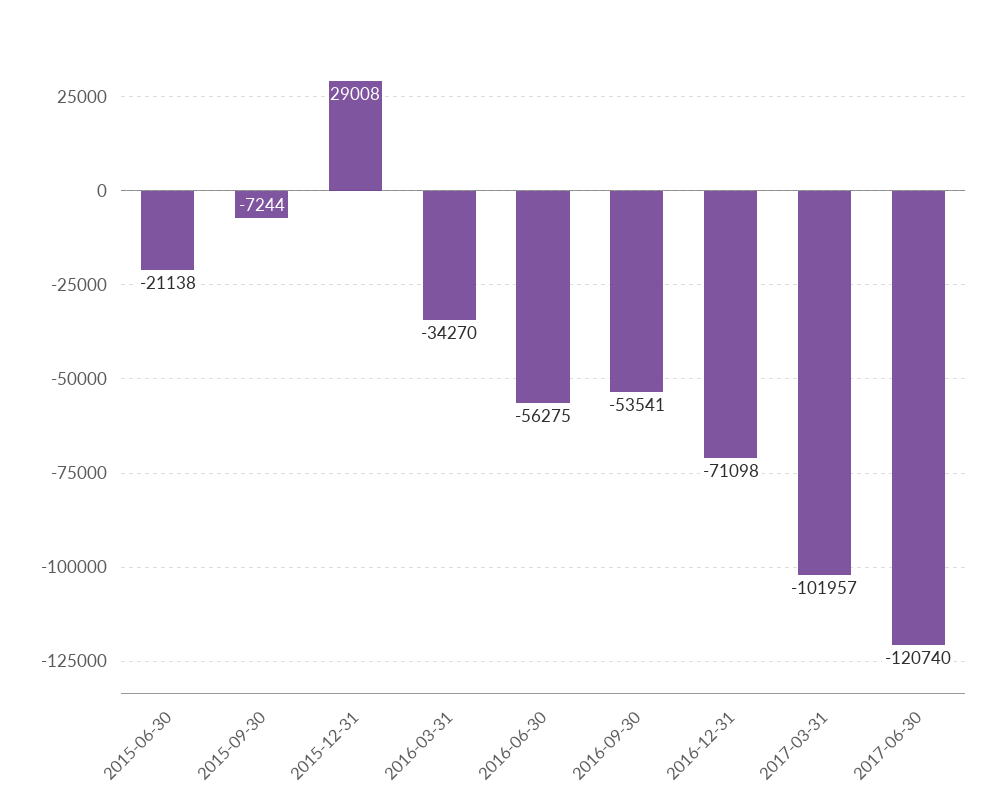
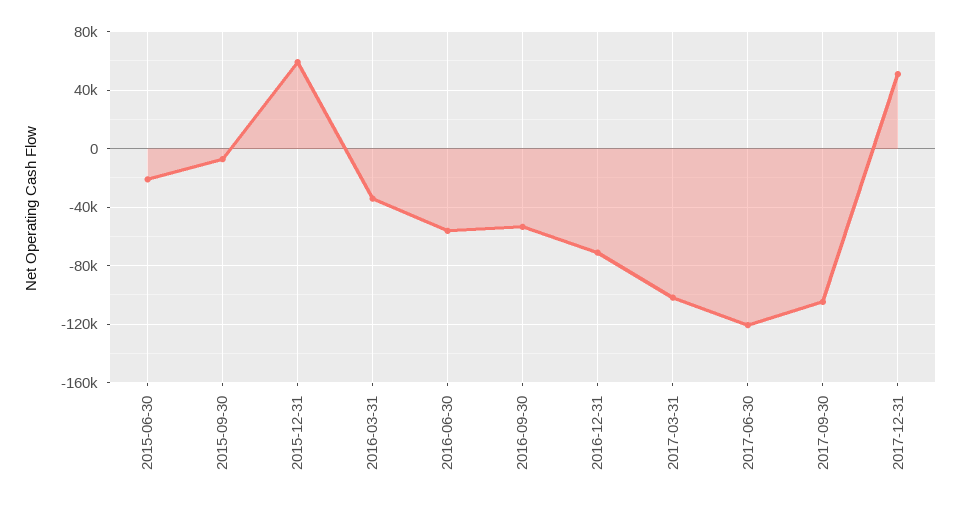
2015-12-31: 29008 -> 60000
2017-09-30: none -> -105000
2017-12-31: none -> 50000

